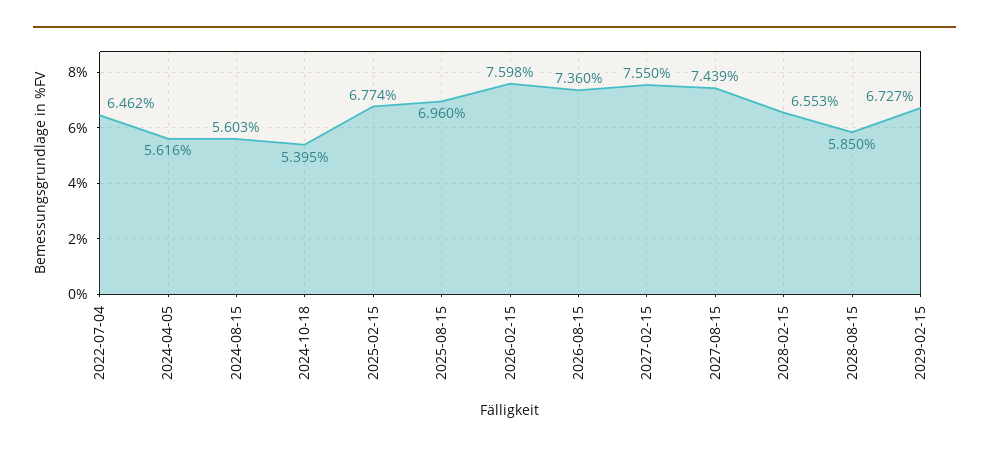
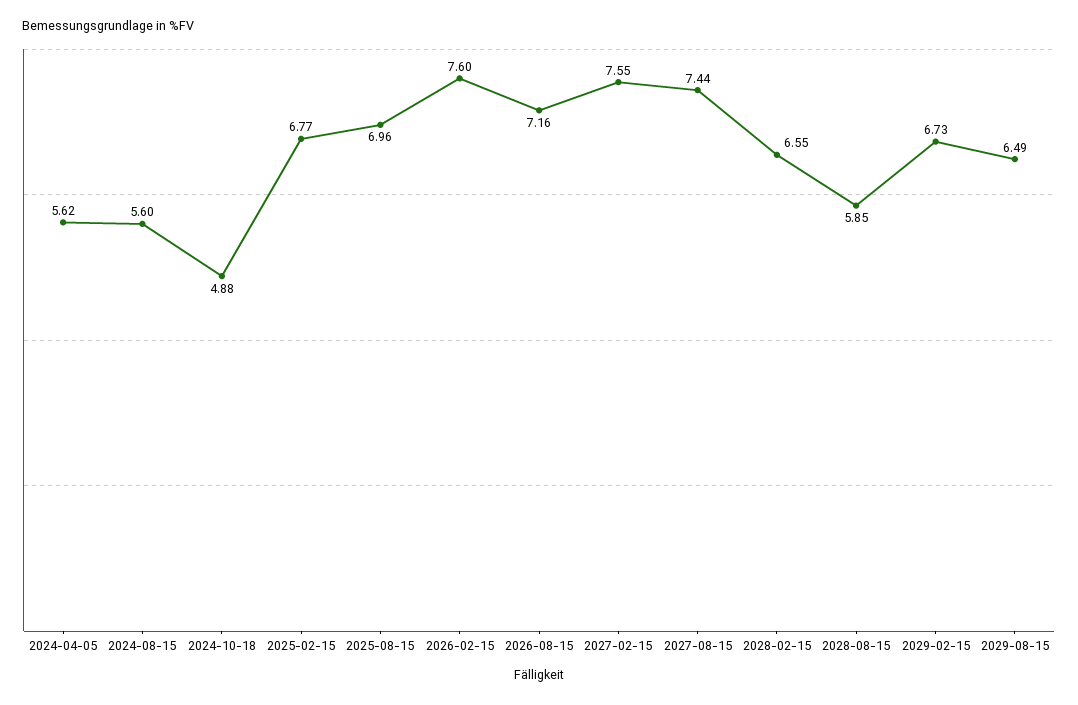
2022-07-04: 6.462 -> none
2024-10-18: 5.395 -> 4.88
2026-08-15: 7.36 -> 7.16
2029-08-15: none -> 6.49

